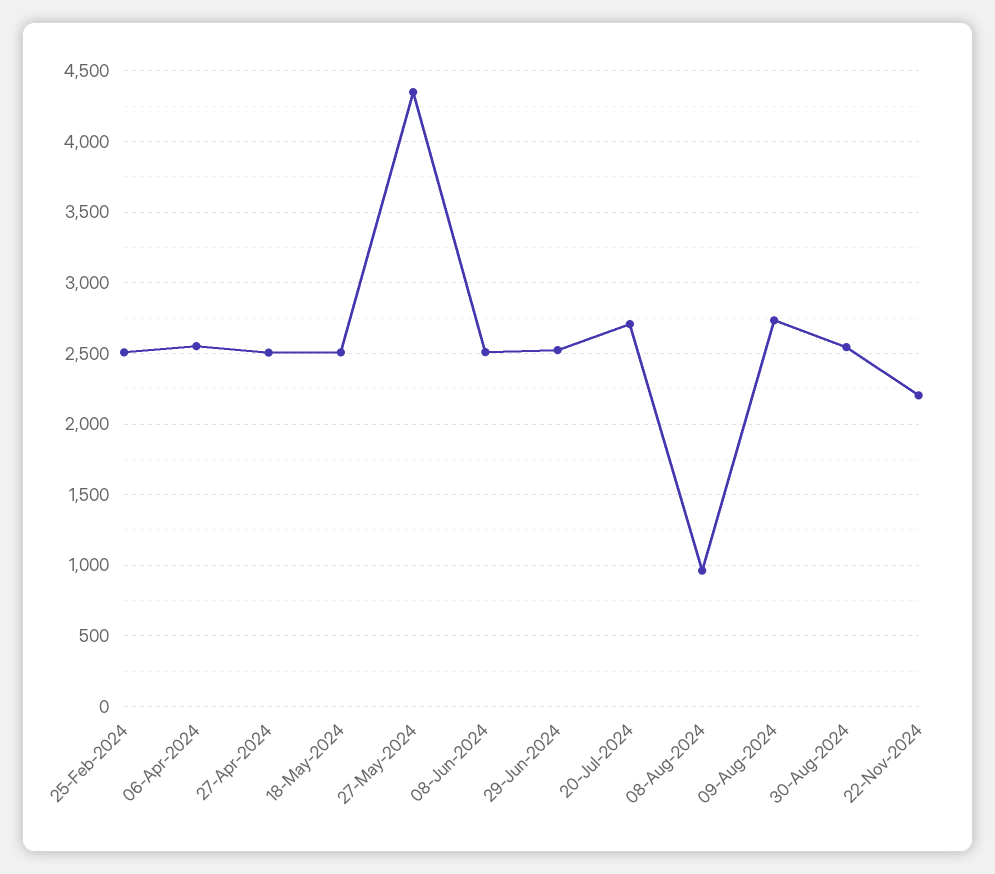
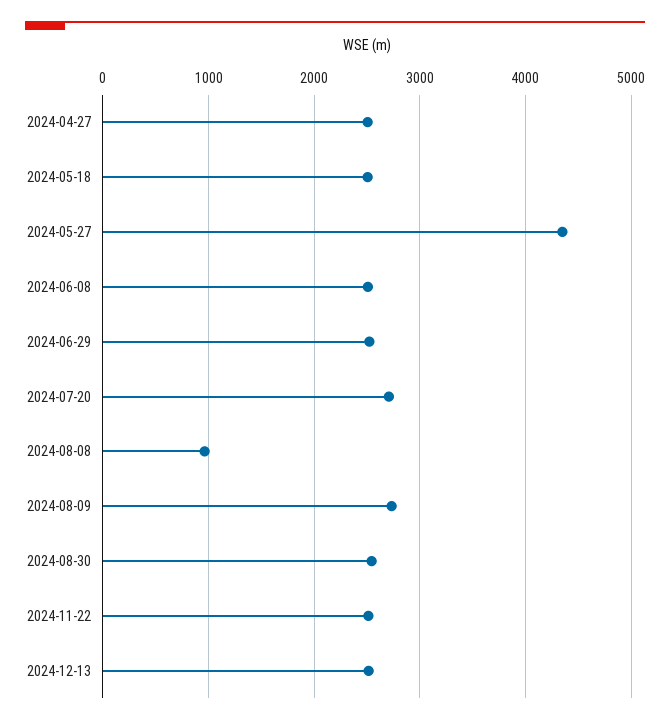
25-Feb-2024: 2500 -> none
06-Apr-2024: 2550 -> none
22-Nov-2024: 2200 -> 2500
2024-12-13: none -> 2500

